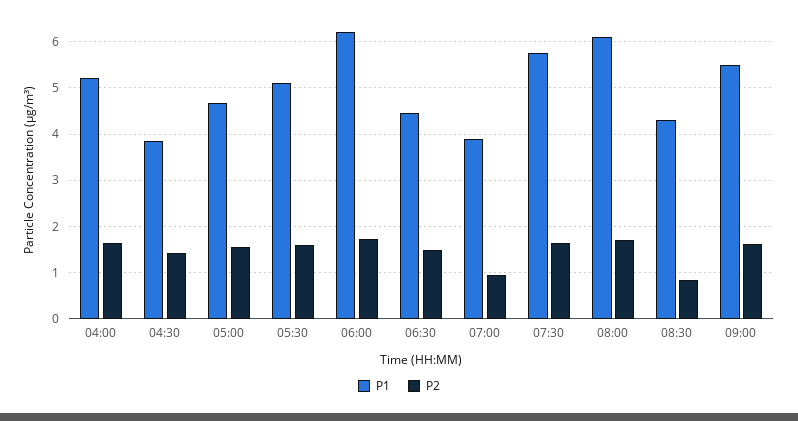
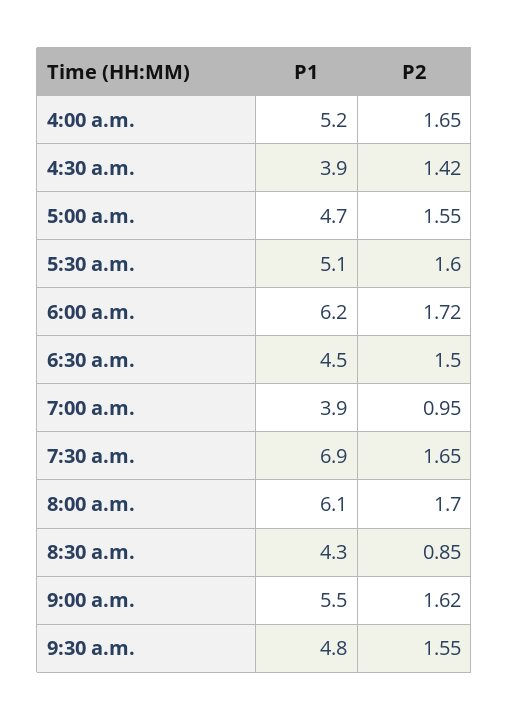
P1, 07:30: 5.8 -> 6.9
P1, 9:30 a.m.: none -> 4.8
P2, 9:30 a.m.: none -> 1.55

